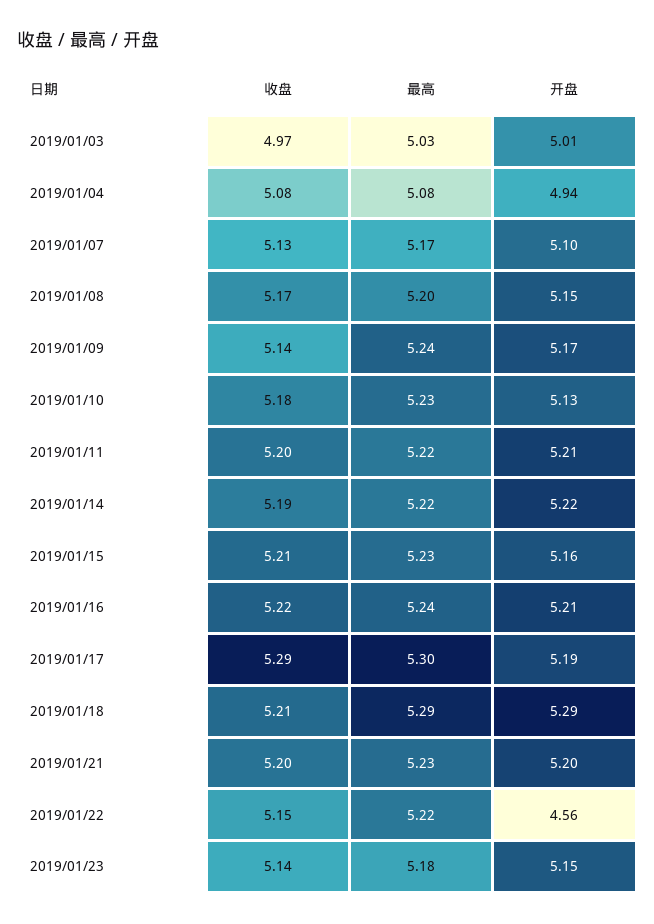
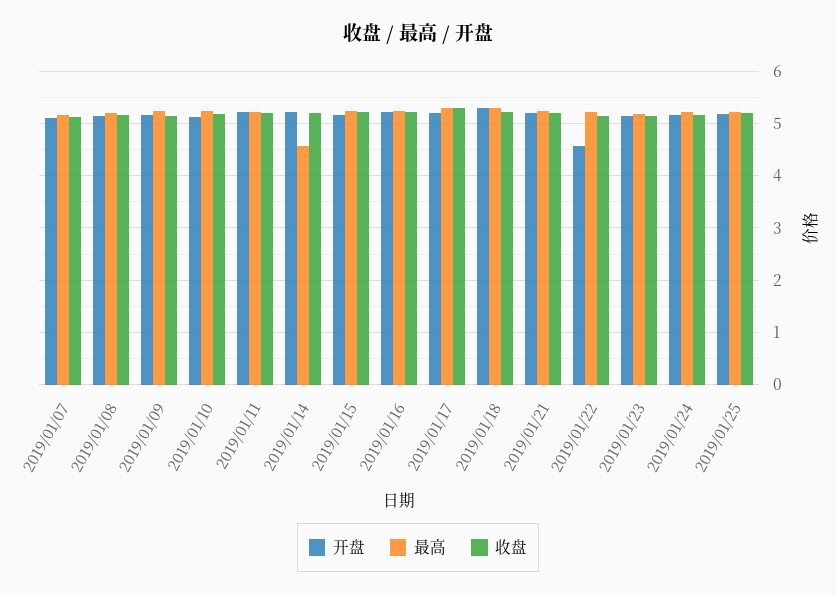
收盘, 2019/01/03: 4.97 -> none
最高, 2019/01/03: 5.03 -> none
开盘, 2019/01/03: 5.01 -> none
收盘, 2019/01/04: 5.08 -> none
最高, 2019/01/04: 5.08 -> none
开盘, 2019/01/04: 4.94 -> none
最高, 2019/01/14: 5.22 -> 4.6
开盘, 2019/01/24: none -> 5.2
最高, 2019/01/24: none -> 5.2
收盘, 2019/01/24: none -> 5.2
开盘, 2019/01/25: none -> 5.2
最高, 2019/01/25: none -> 5.2
收盘, 2019/01/25: none -> 5.2

